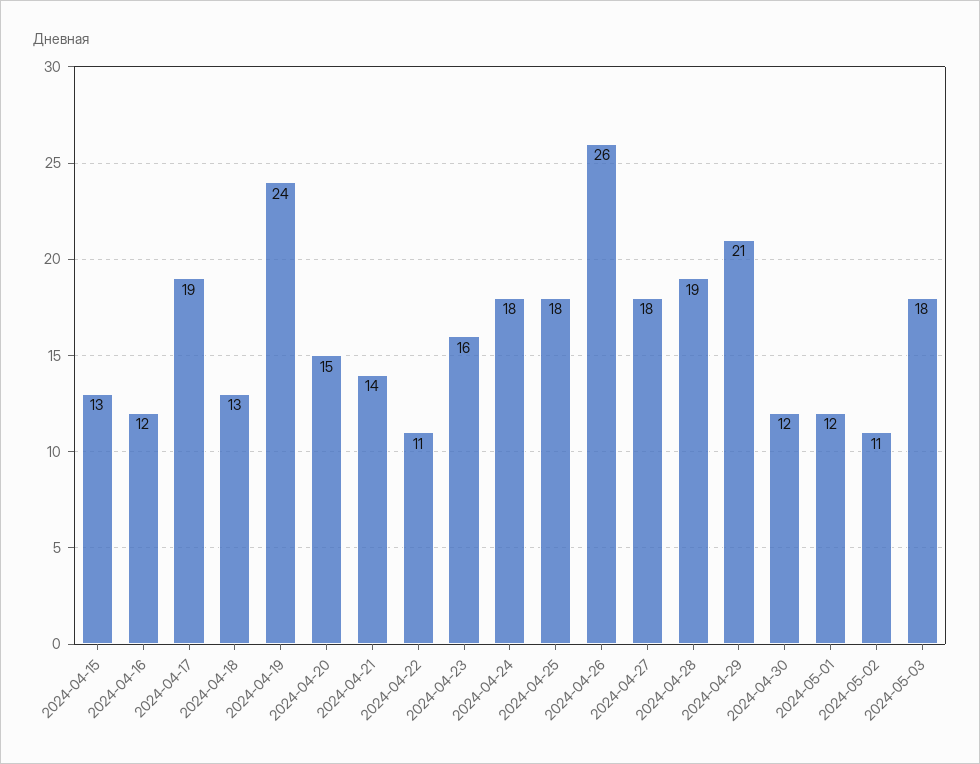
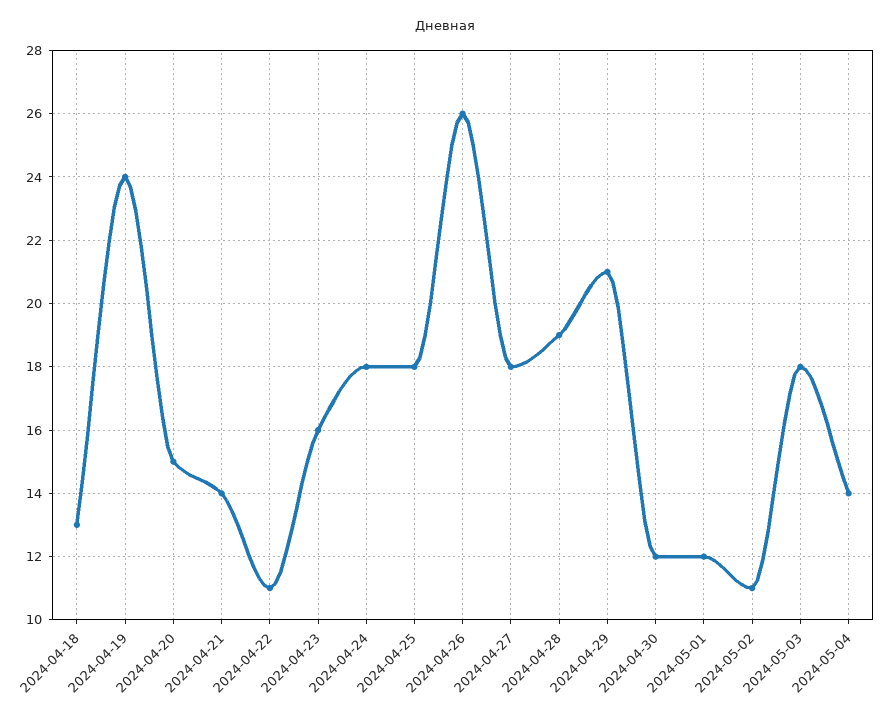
2024-04-15: 13 -> none
2024-04-16: 12 -> none
2024-04-17: 19 -> none
2024-05-04: none -> 14

